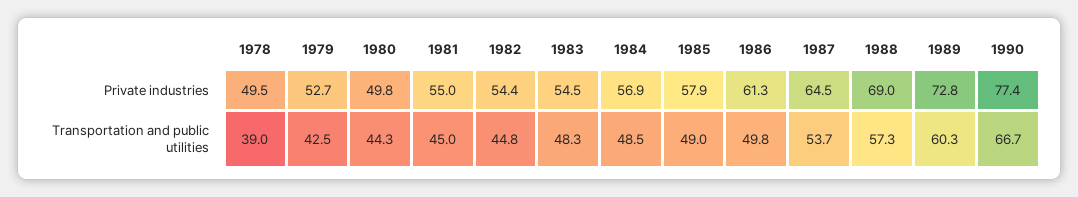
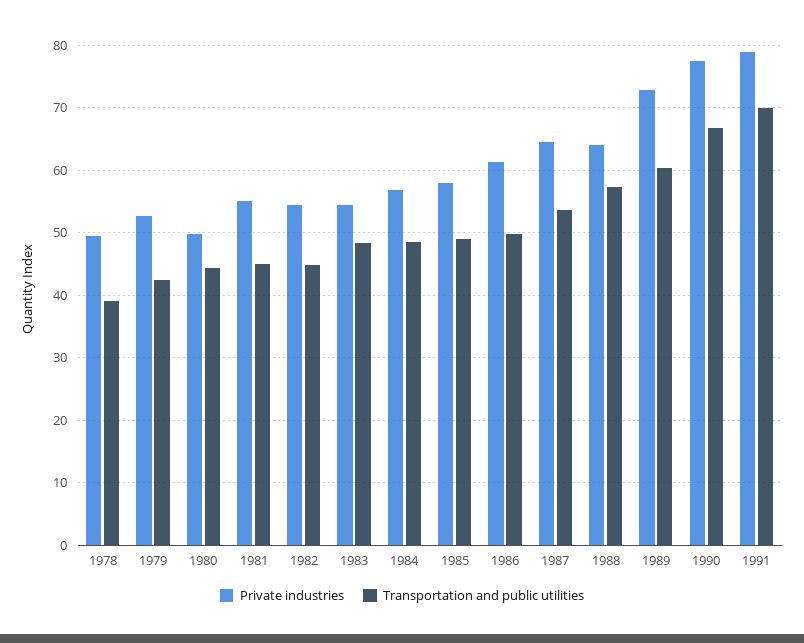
Private industries, 1988: 69 -> 64
Private industries, 1991: none -> 79
Transportation and public utilities, 1991: none -> 70

